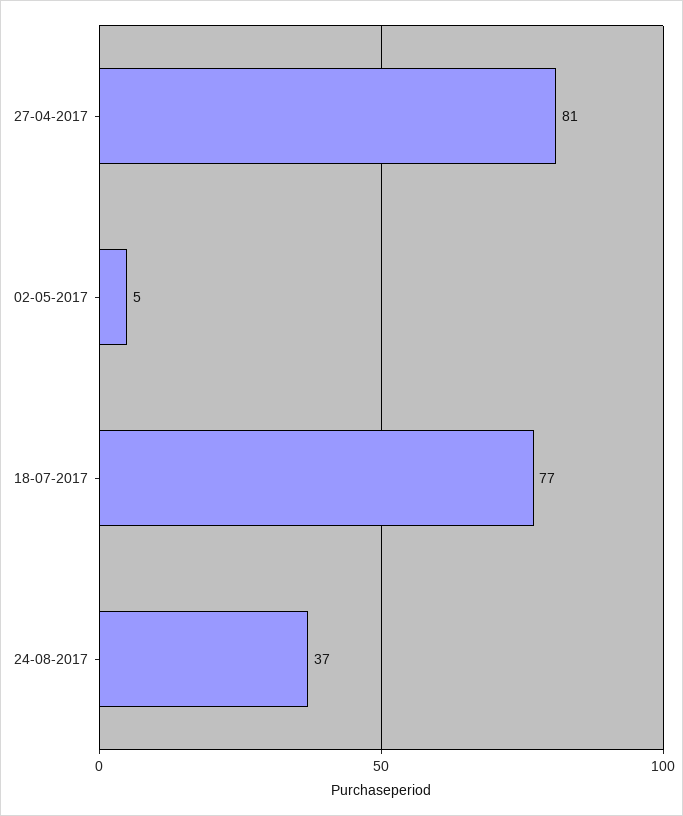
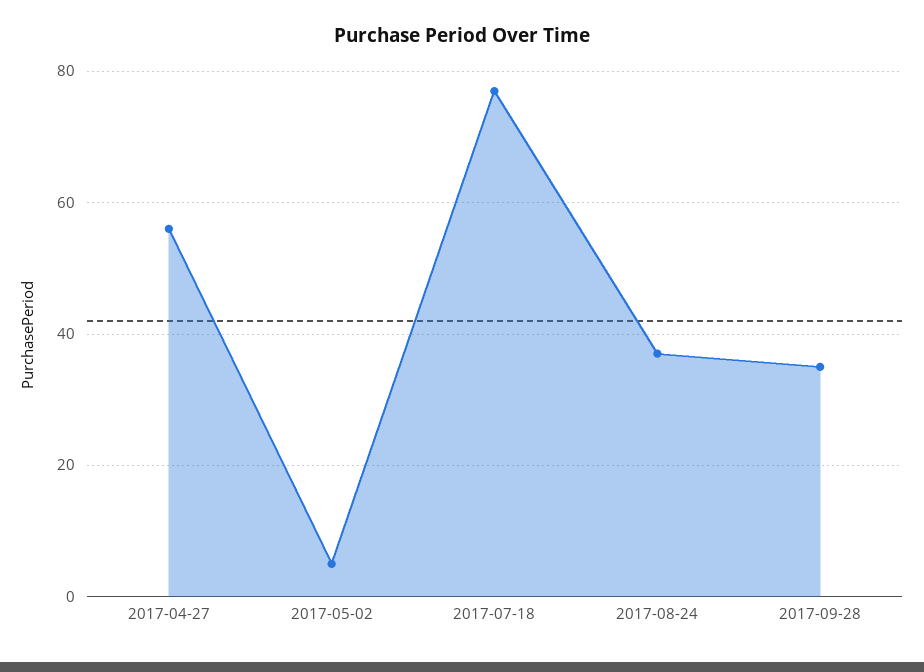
27-04-2017: 81 -> 55
2017-09-28: none -> 35

